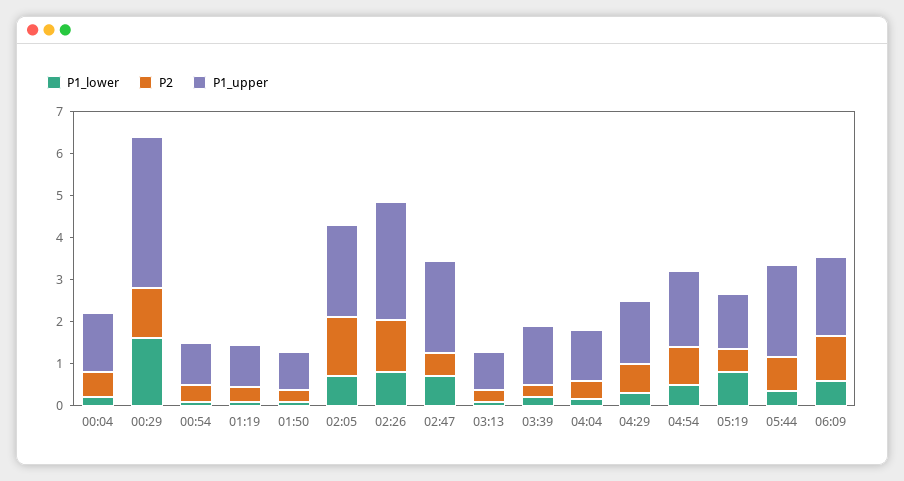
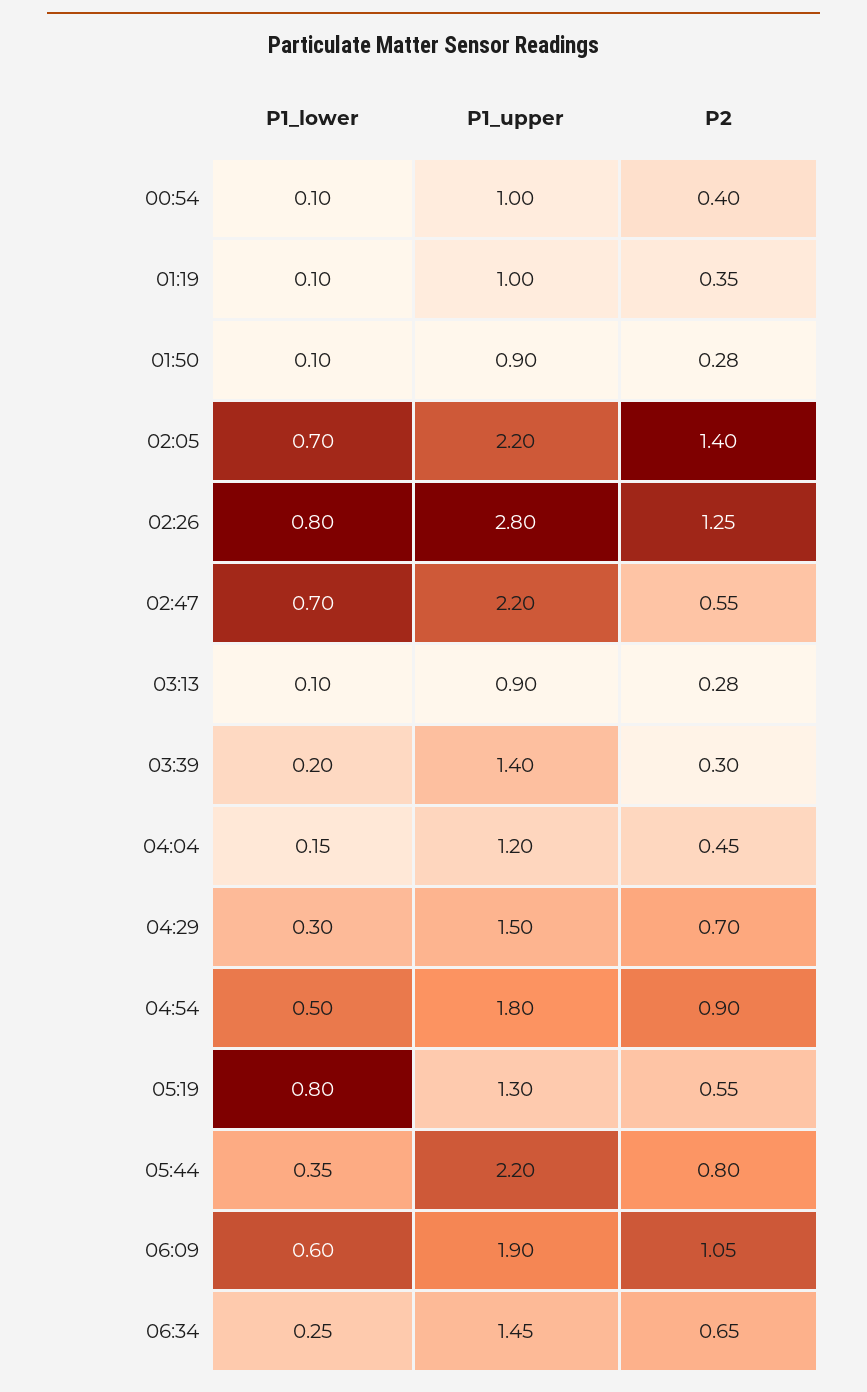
P1_lower, 00:04: 0.2 -> none
P2, 00:04: 0.6 -> none
P1_upper, 00:04: 1.4 -> none
P1_lower, 00:29: 1.6 -> none
P2, 00:29: 1.2 -> none
P1_upper, 00:29: 3.6 -> none
P1_lower, 06:34: none -> 0.25
P1_upper, 06:34: none -> 1.45
P2, 06:34: none -> 0.65

